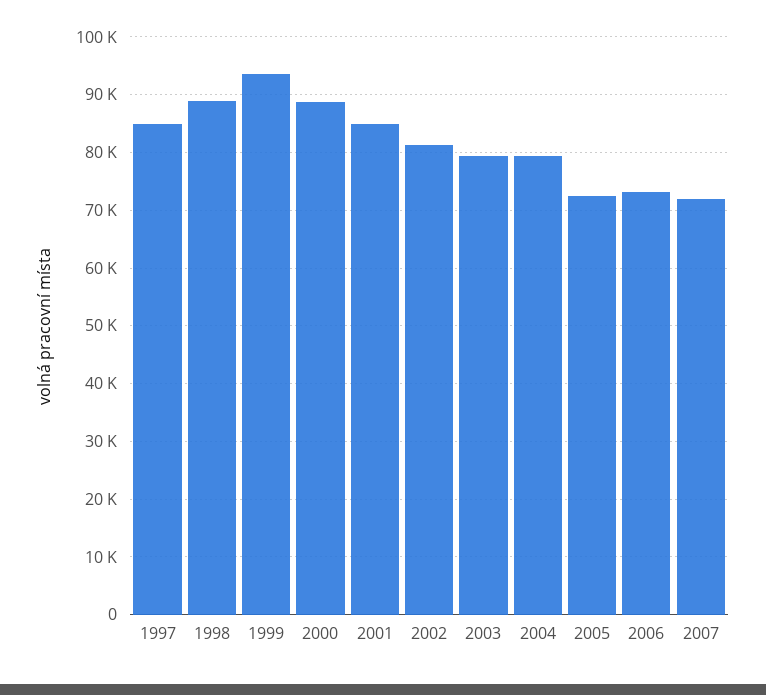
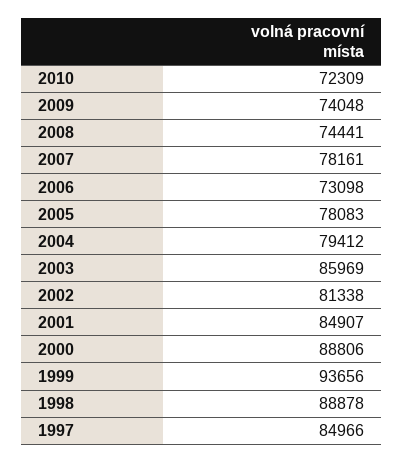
2003: 80000 -> 85969
2005: 72000 -> 78083
2007: 72000 -> 78161
2010: none -> 72309
2009: none -> 74048
2008: none -> 74441

